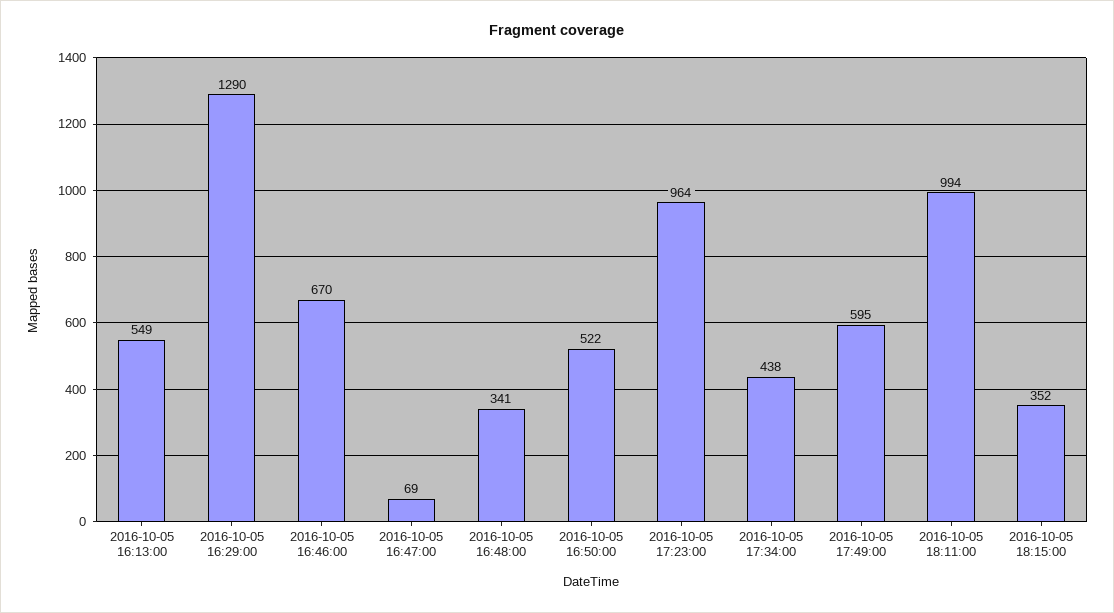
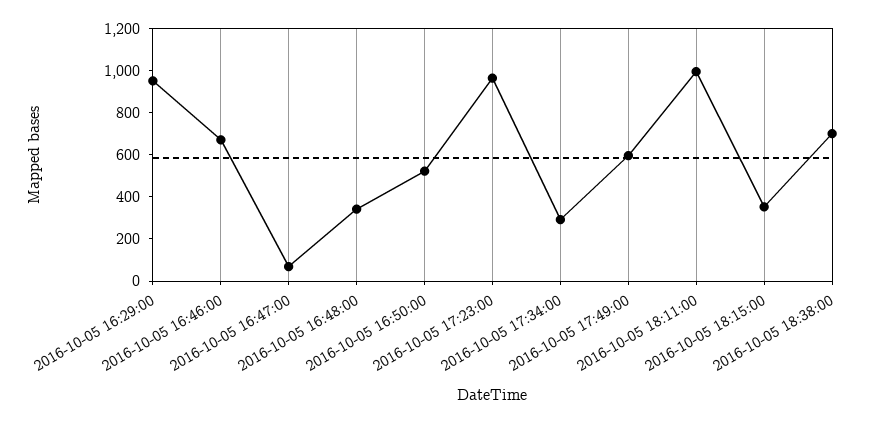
2016-10-05 16:13:00: 549 -> none
2016-10-05 16:29:00: 1290 -> 950
2016-10-05 17:34:00: 438 -> 300
2016-10-05 18:38:00: none -> 700

